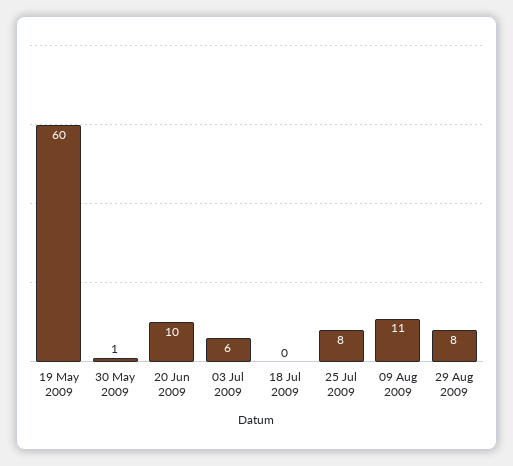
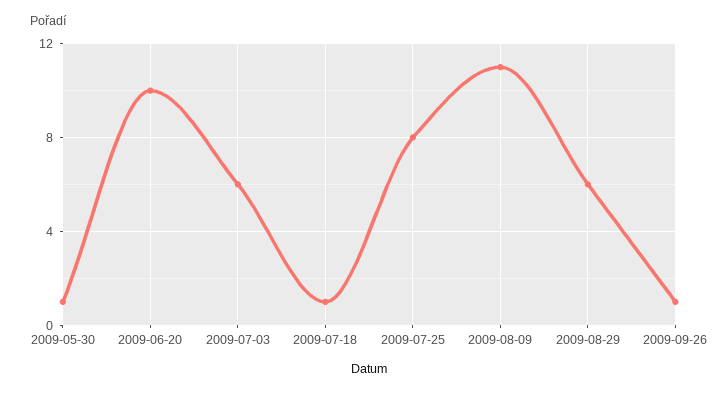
19 May 2009: 60 -> none
18 Jul 2009: 0 -> 1
29 Aug 2009: 8 -> 6
2009-09-26: none -> 1

